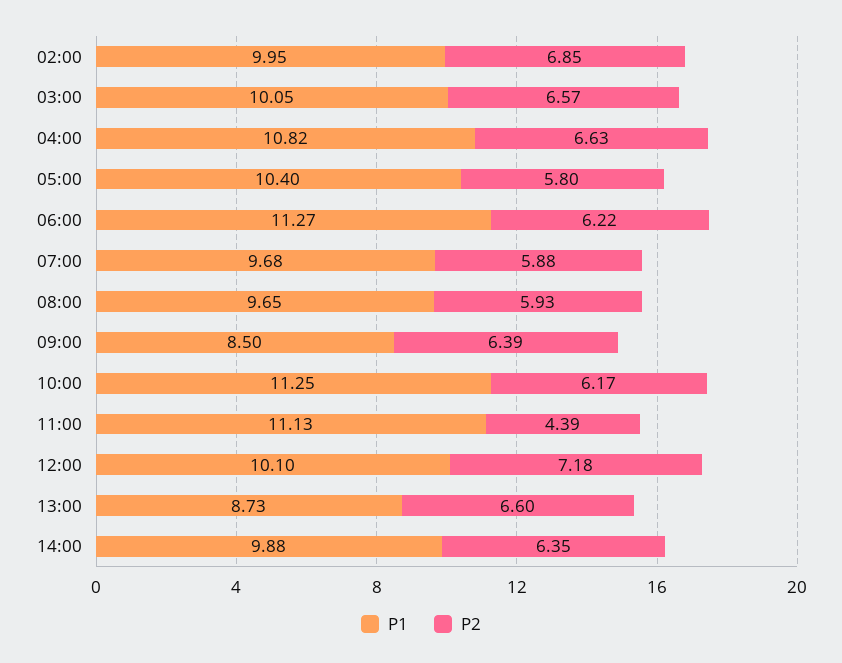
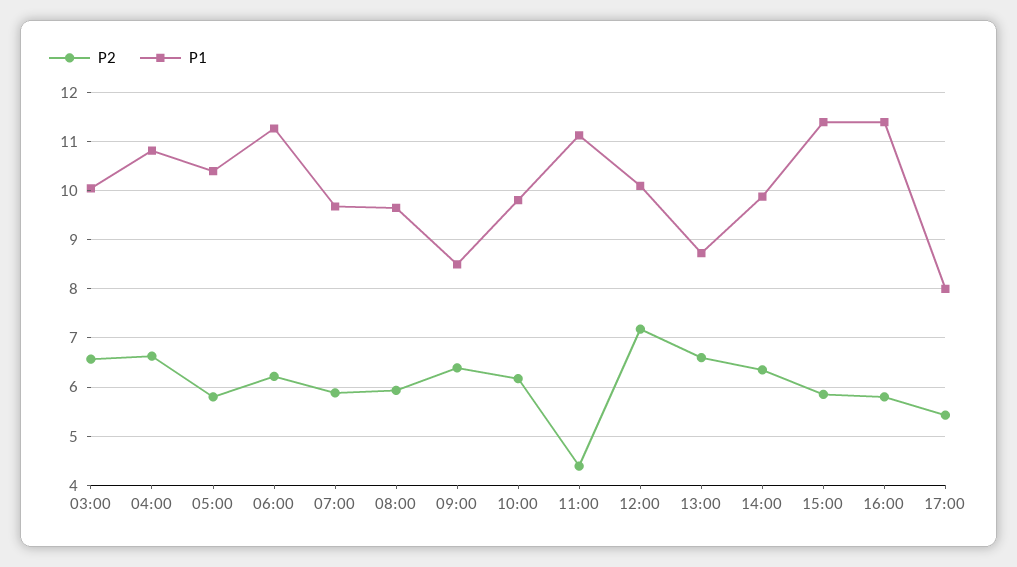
P1, 02:00: 9.95 -> none
P2, 02:00: 6.85 -> none
P1, 10:00: 11.25 -> 9.8
P2, 15:00: none -> 5.8
P1, 15:00: none -> 11.4
P2, 16:00: none -> 5.8
P1, 16:00: none -> 11.4
P2, 17:00: none -> 5.4
P1, 17:00: none -> 8

